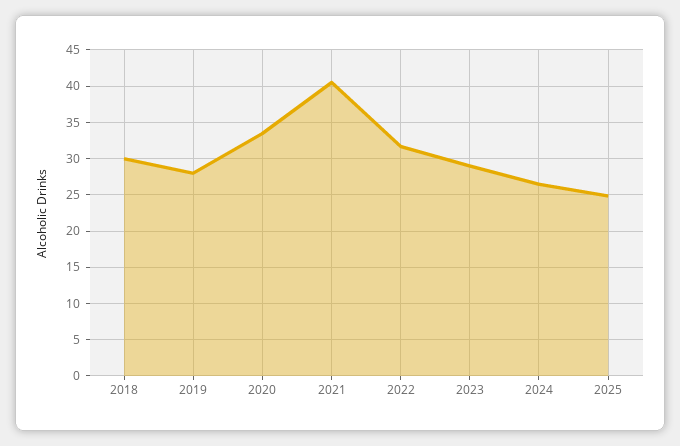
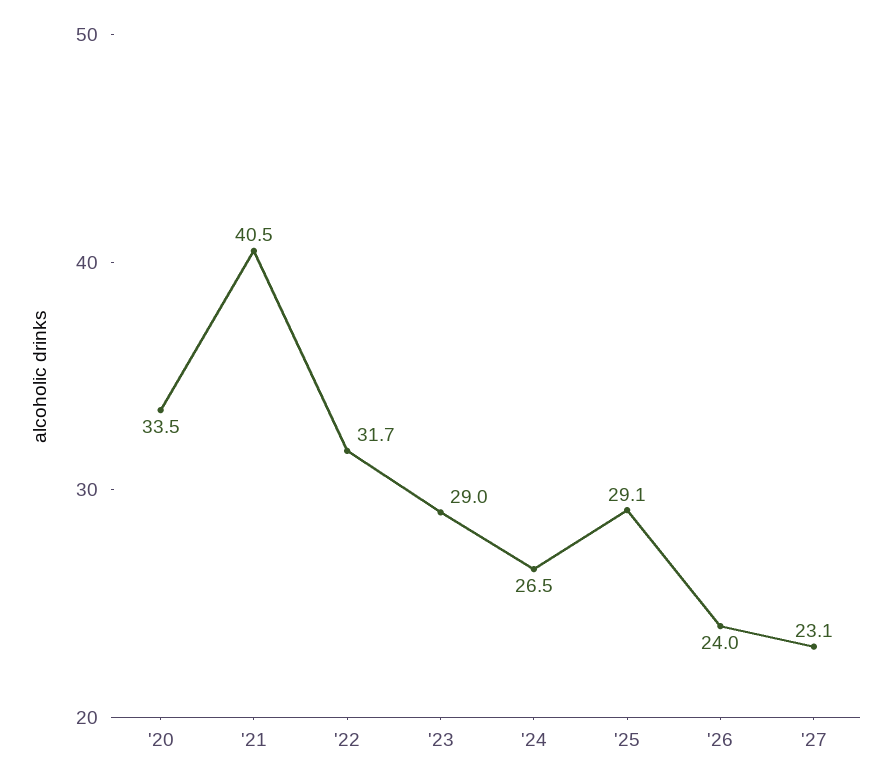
2018: 30 -> none
2019: 28 -> none
2025: 25 -> 29.1
'26: none -> 24
'27: none -> 23.1

